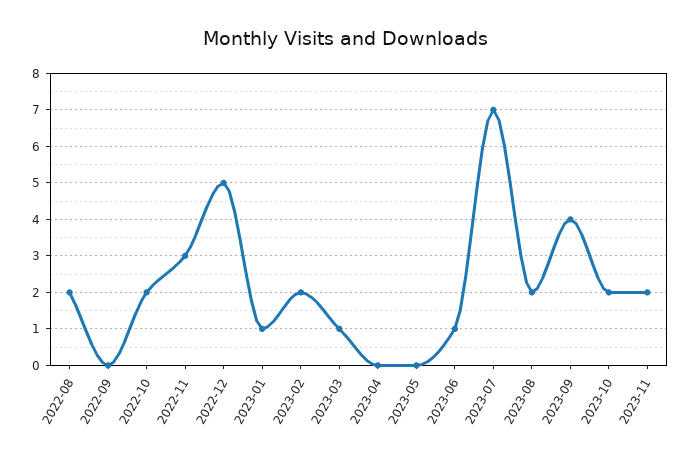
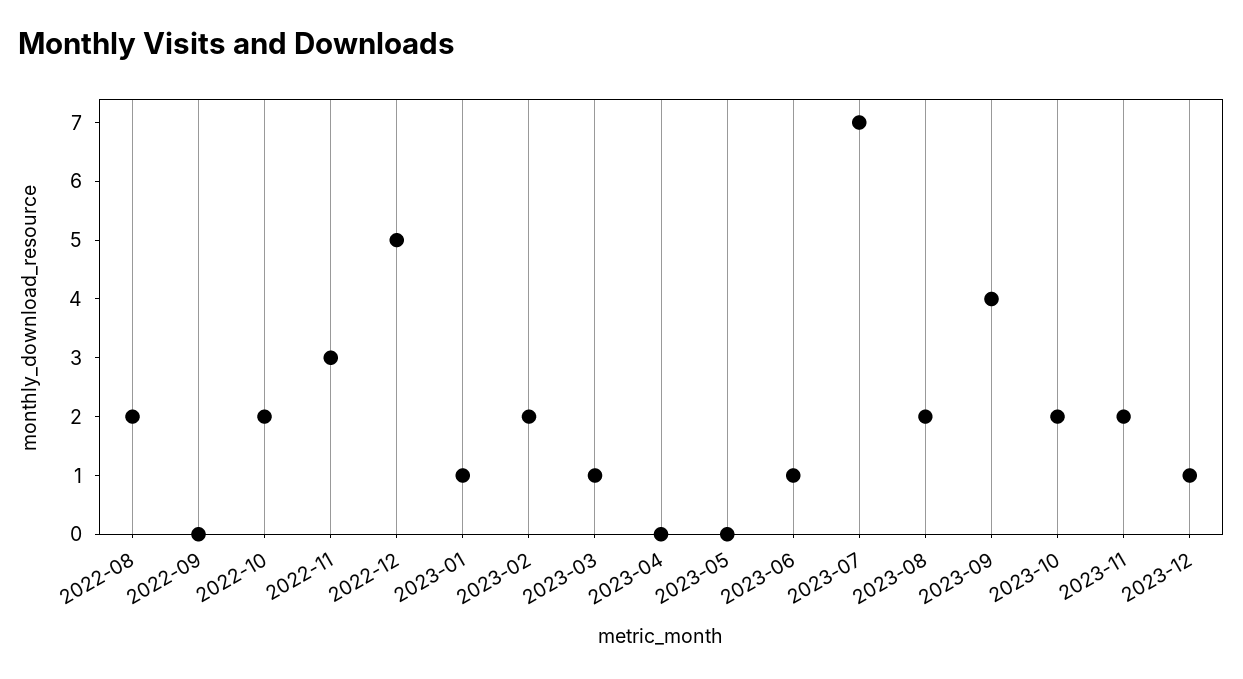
2023-12: none -> 1

